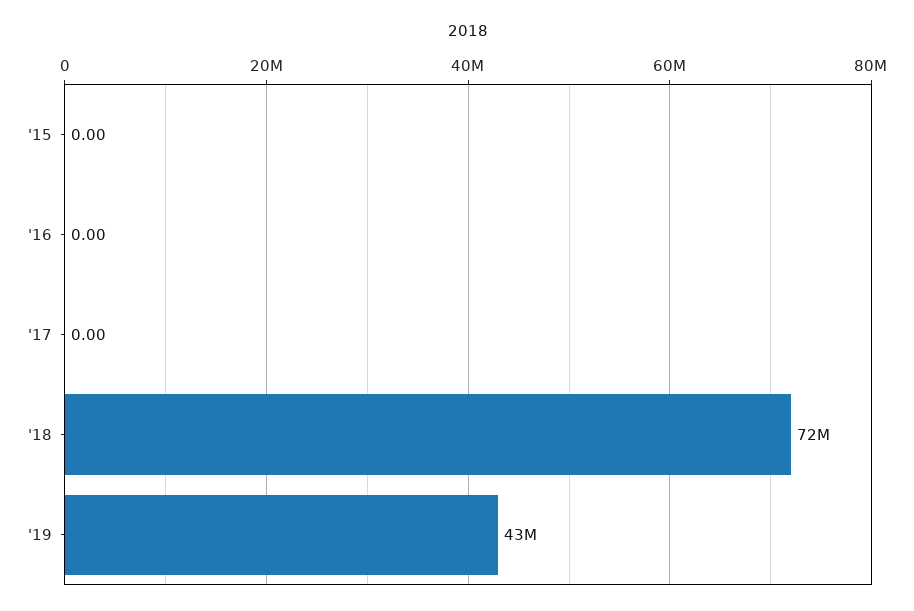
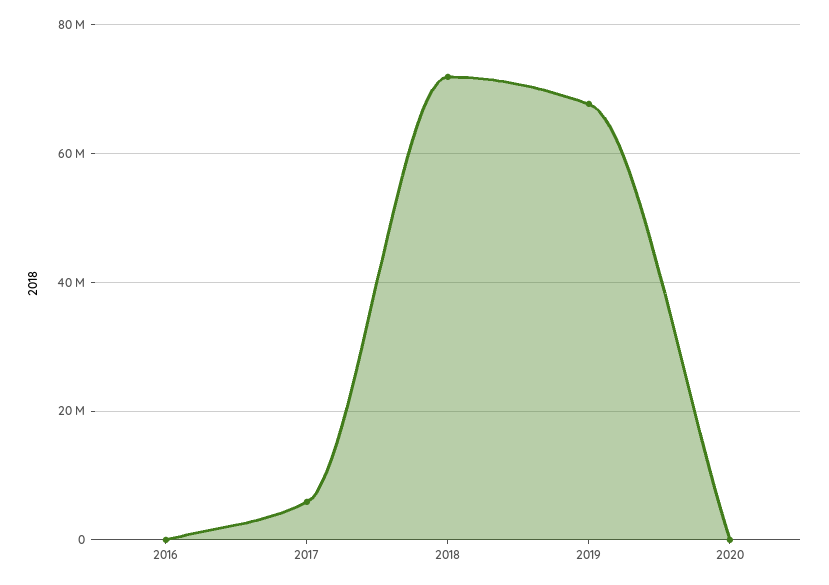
'15: 0 -> none
'17: 0 -> 6000000
'19: 43000000 -> 68000000
2020: none -> 0

